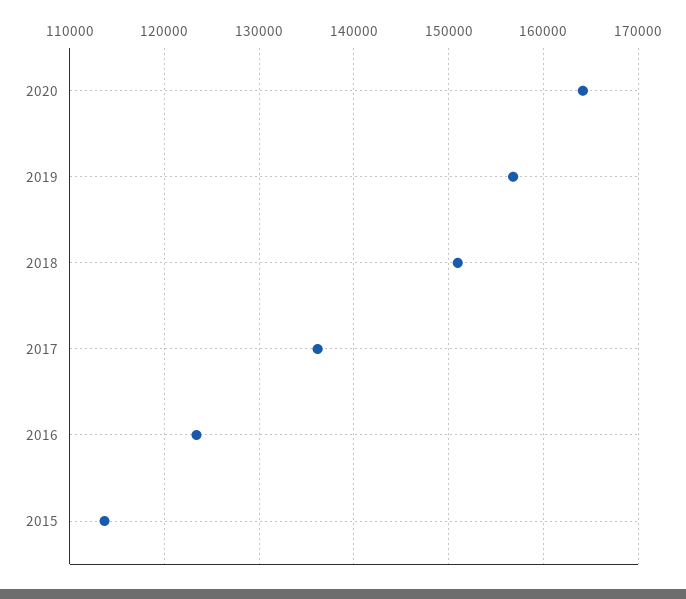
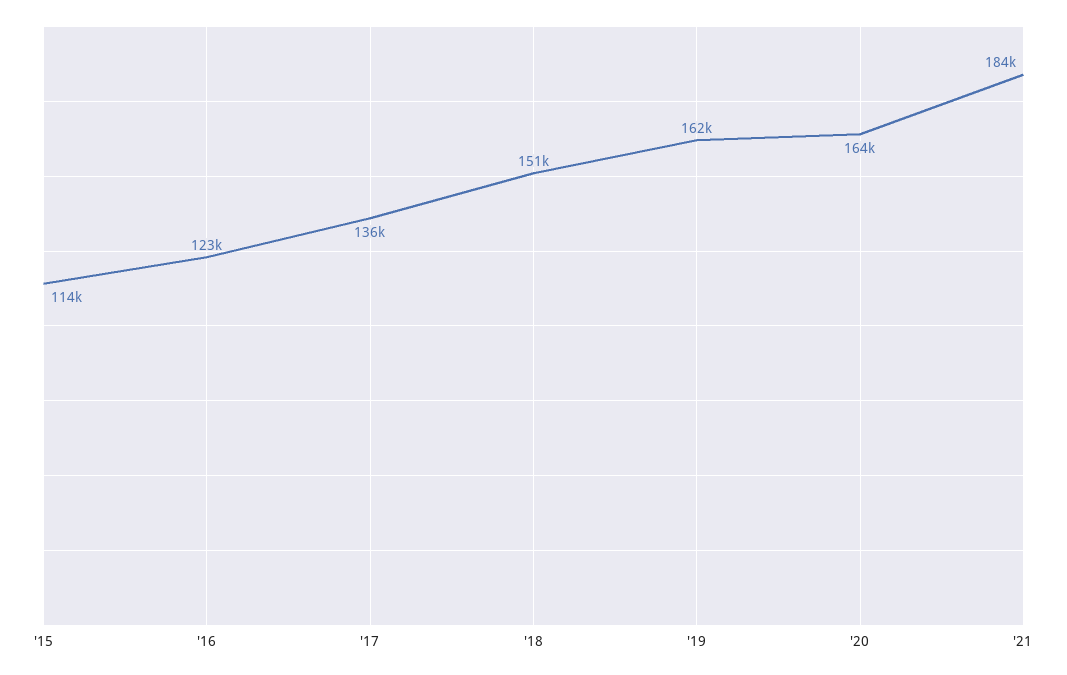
2019: 157000 -> 162000
'21: none -> 184000

